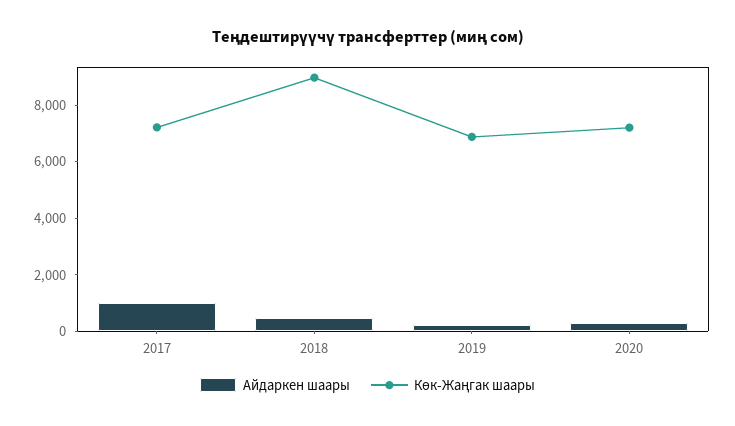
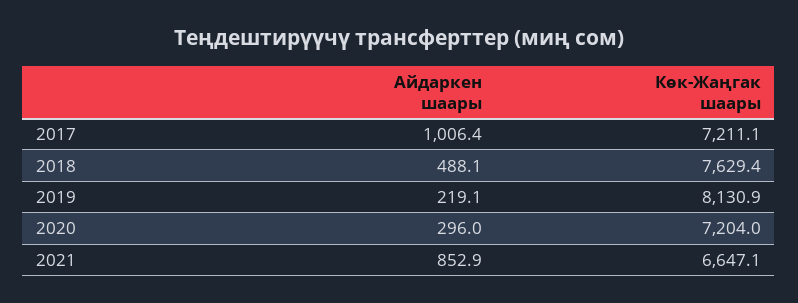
Көк-Жаңгак шаары, 2018: 9000 -> 7629.4
Көк-Жаңгак шаары, 2019: 7000 -> 8130.9
Айдаркен шаары, 2021: none -> 852.9
Көк-Жаңгак шаары, 2021: none -> 6647.1

